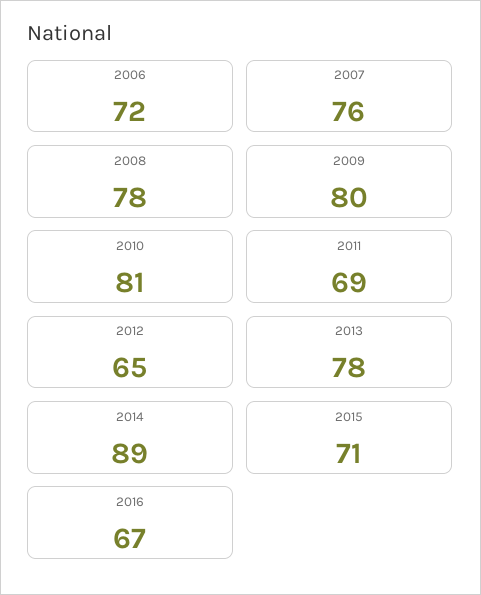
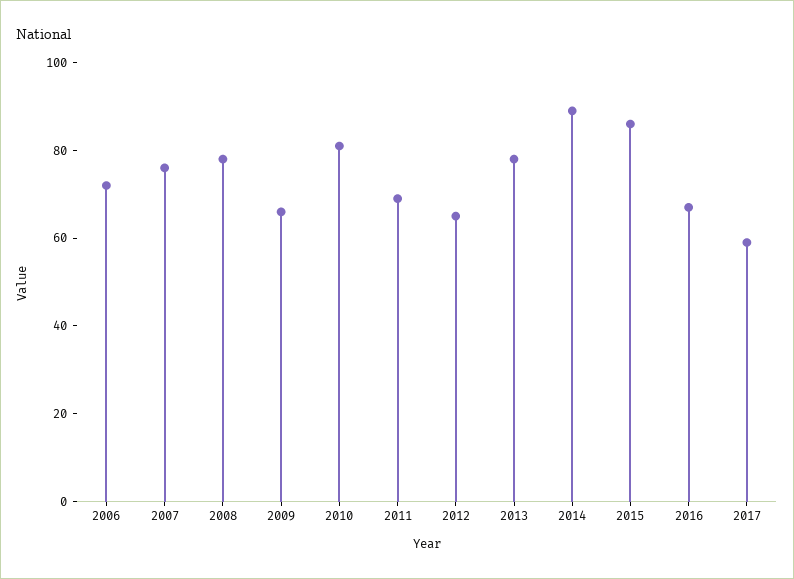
2009: 80 -> 65
2015: 71 -> 85
2017: none -> 60

